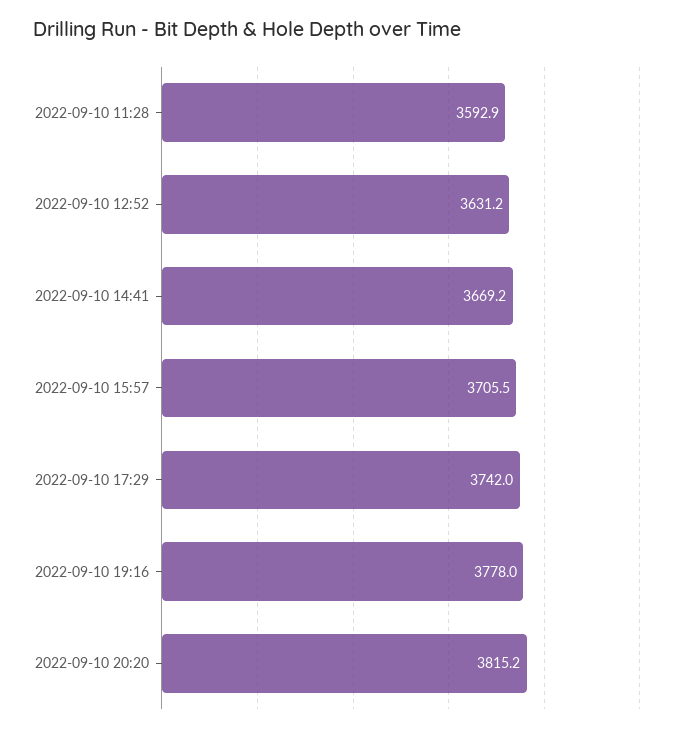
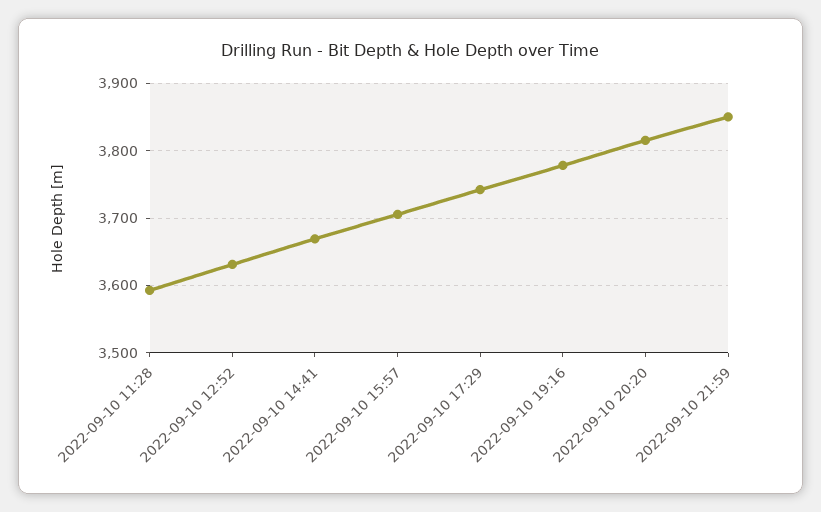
2022-09-10 21:59: none -> 3850

